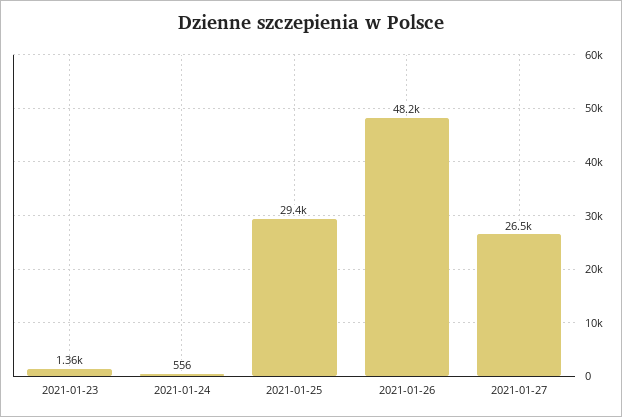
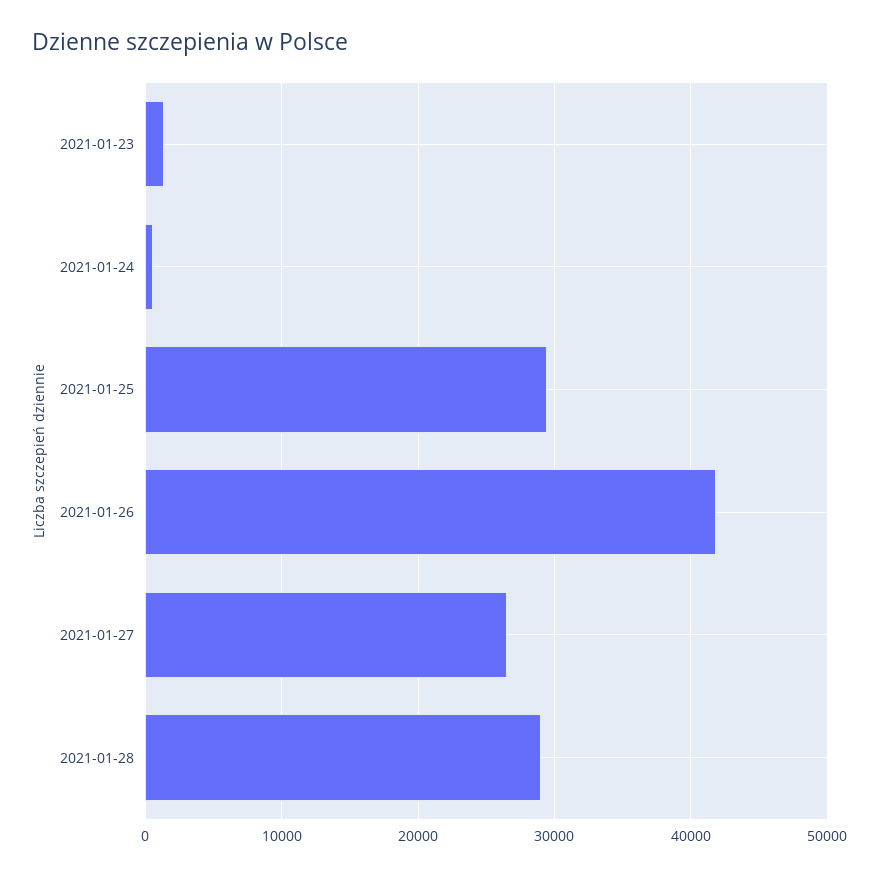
2021-01-26: 48200 -> 42000
2021-01-28: none -> 29000

